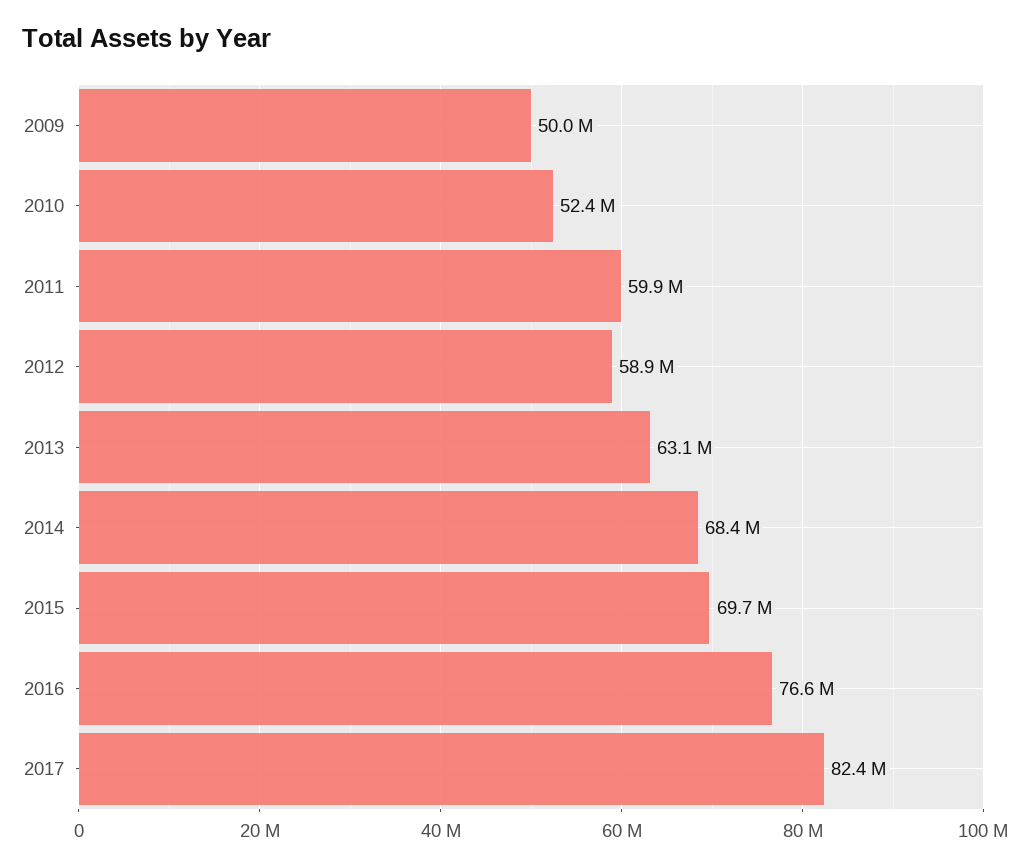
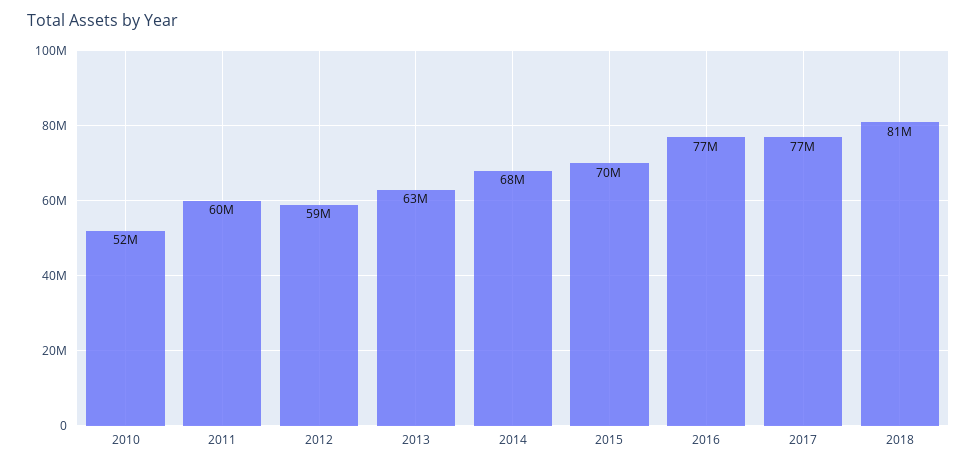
2009: 50000000 -> none
2017: 82400000 -> 77000000
2018: none -> 81000000

